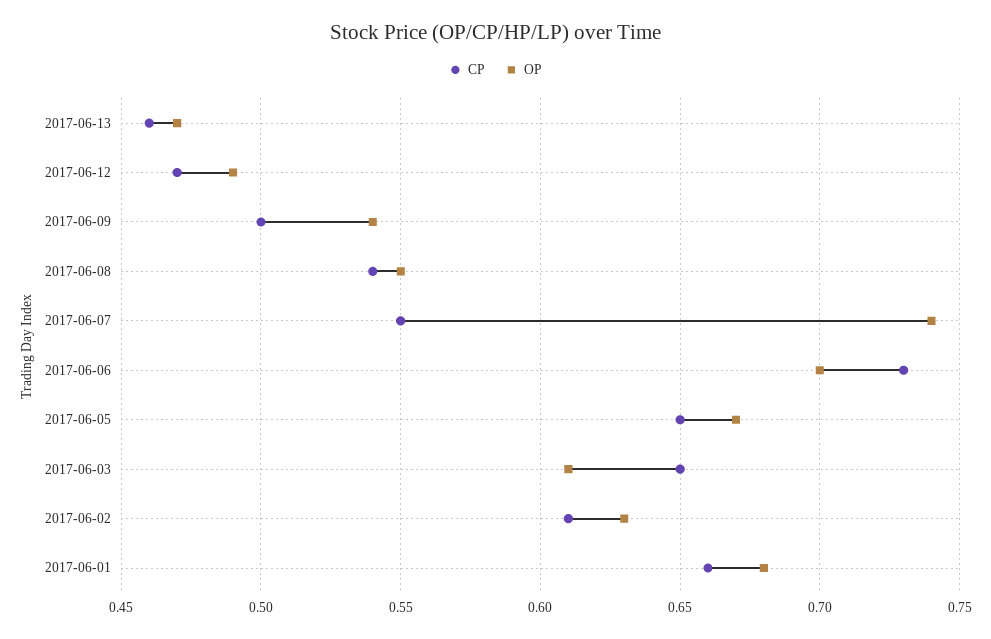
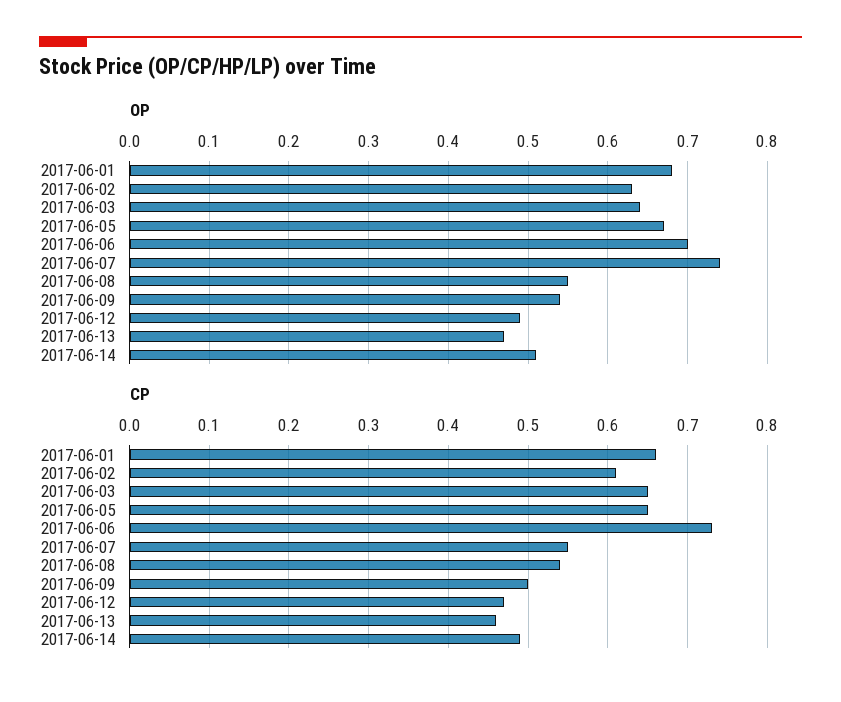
OP, 2017-06-03: 0.61 -> 0.64
OP, 2017-06-14: none -> 0.51
CP, 2017-06-14: none -> 0.49

